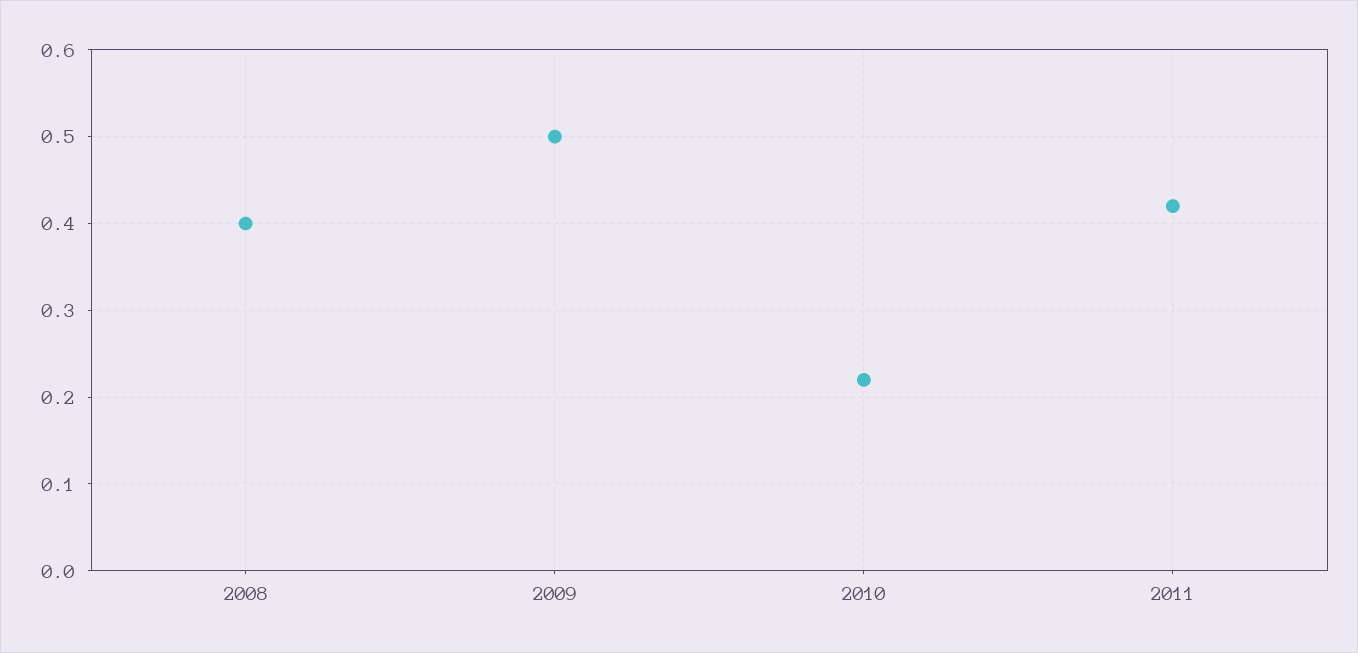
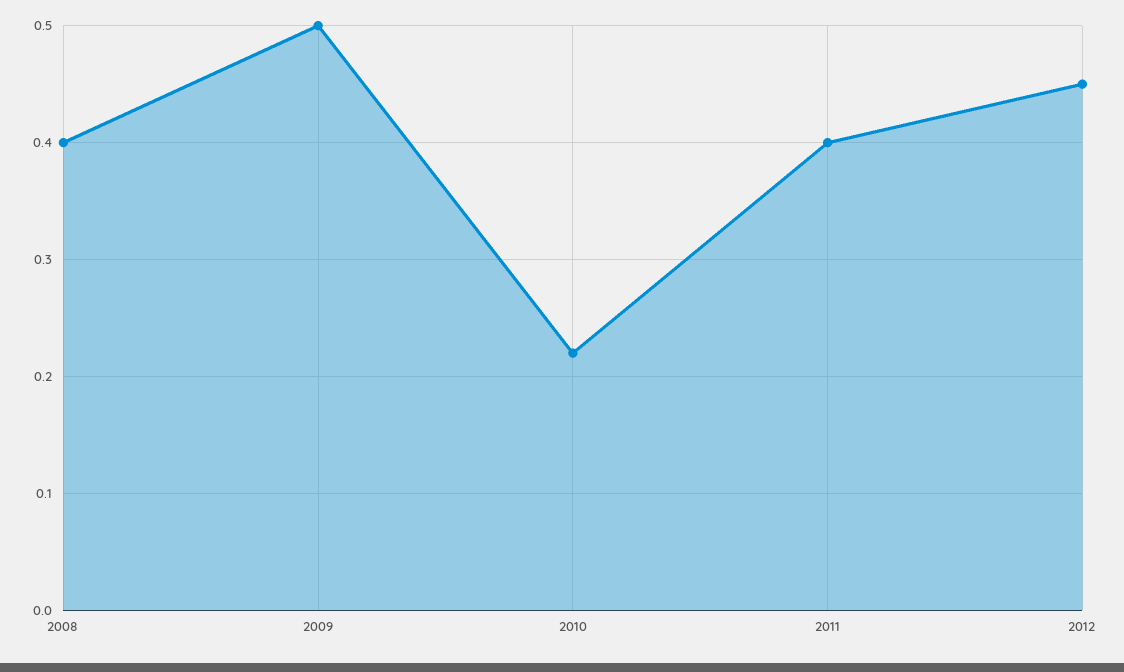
2011: 0.42 -> 0.4
2012: none -> 0.45

